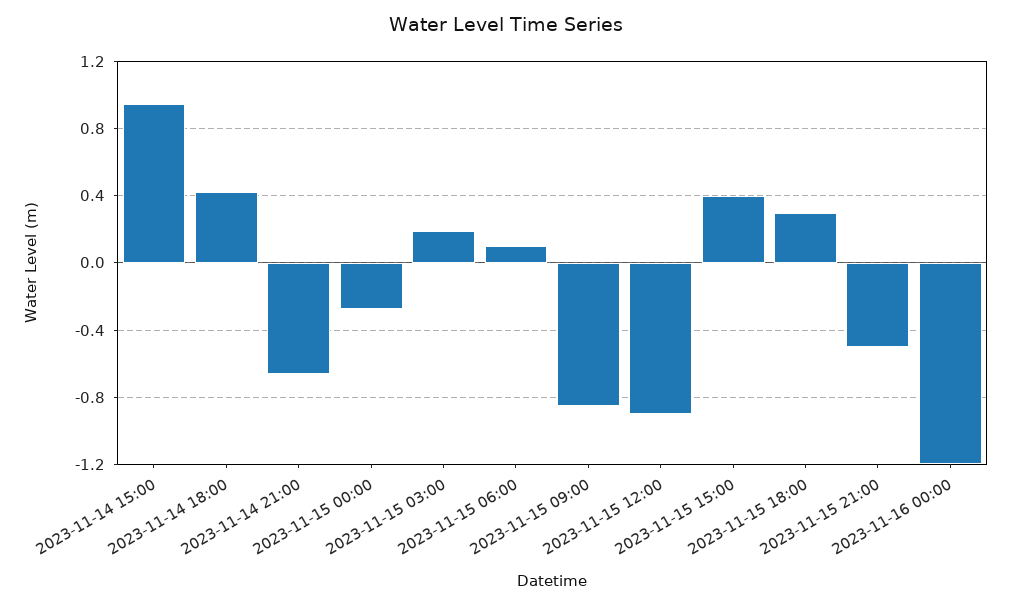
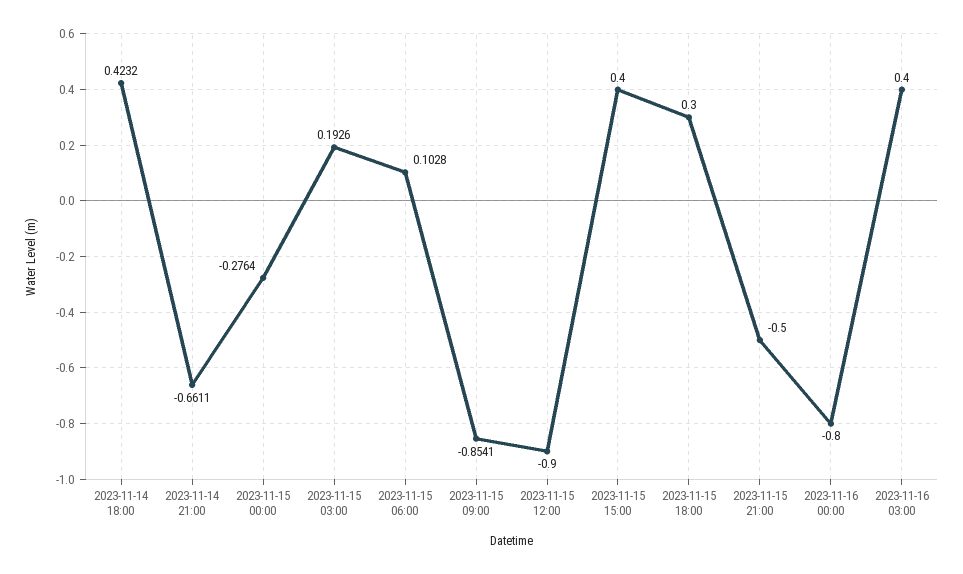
2023-11-14 15:00: 0.95 -> none
2023-11-16 00:00: -1.2 -> -0.8
2023-11-16 03:00: none -> 0.4

